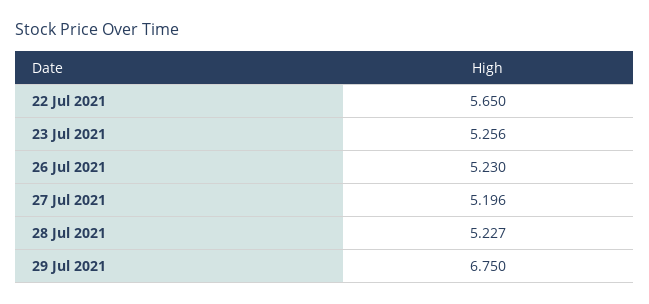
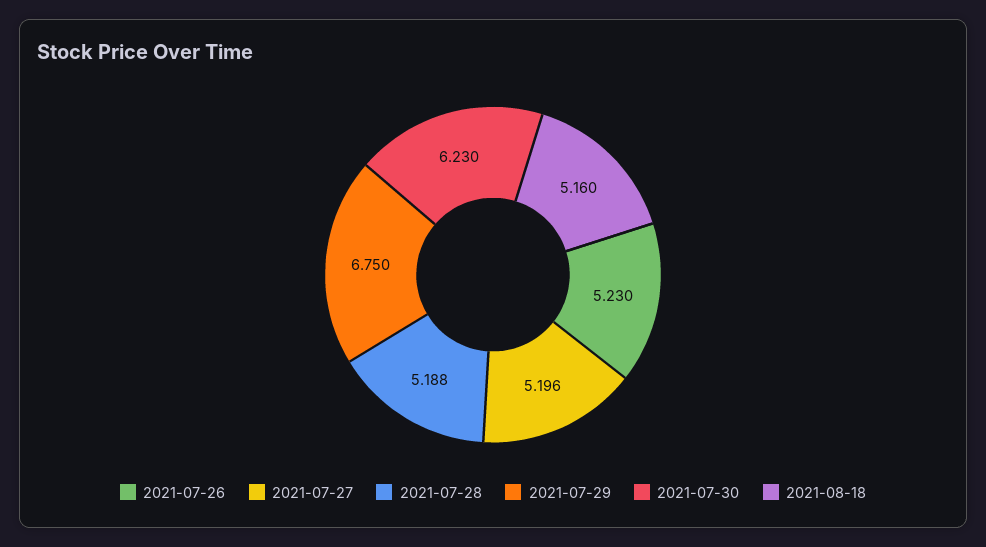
22 Jul 2021: 5.65 -> none
23 Jul 2021: 5.256 -> none
28 Jul 2021: 5.227 -> 5.188
2021-07-30: none -> 6.23
2021-08-18: none -> 5.16

